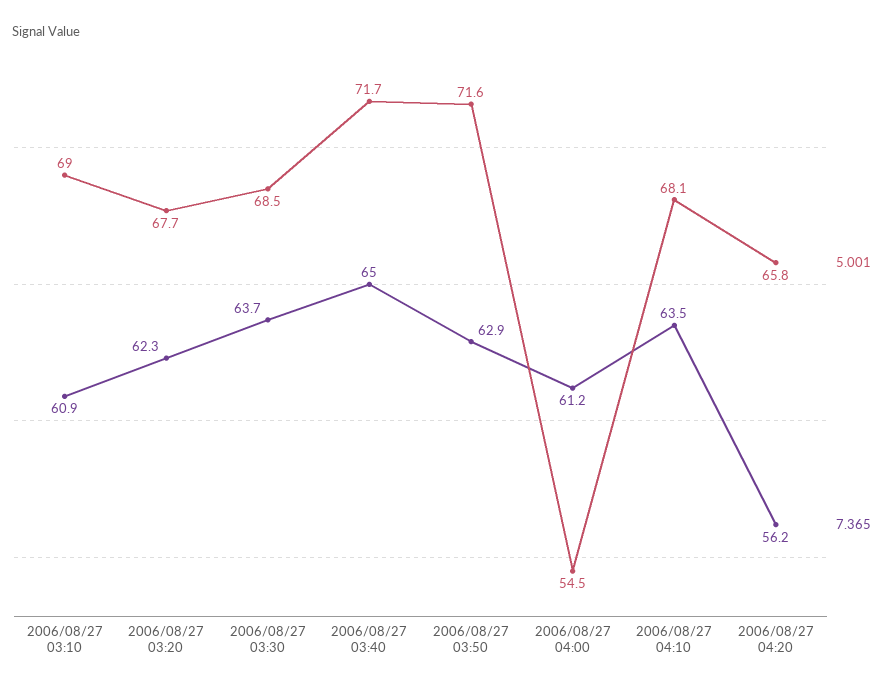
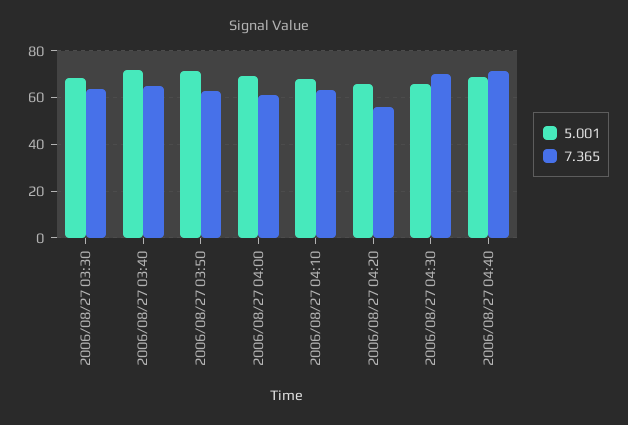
5.001, 2006/08/27 03:10: 69 -> none
7.365, 2006/08/27 03:10: 60.9 -> none
5.001, 2006/08/27 03:20: 67.7 -> none
7.365, 2006/08/27 03:20: 62.3 -> none
5.001, 2006/08/27 04:00: 54.5 -> 70
5.001, 2006/08/27 04:30: none -> 65
7.365, 2006/08/27 04:30: none -> 70
5.001, 2006/08/27 04:40: none -> 70
7.365, 2006/08/27 04:40: none -> 70

